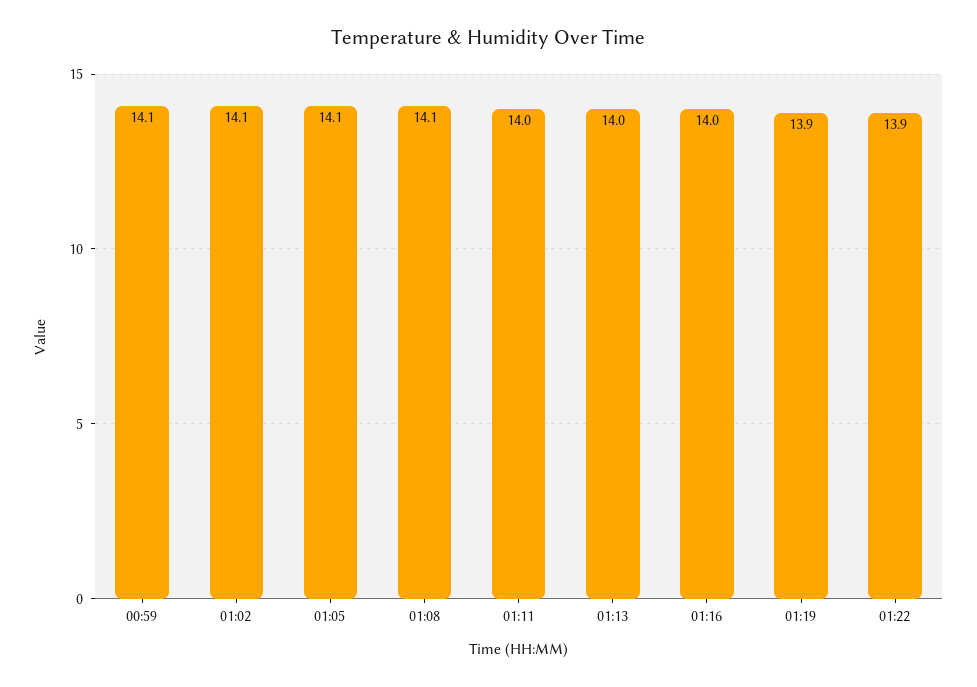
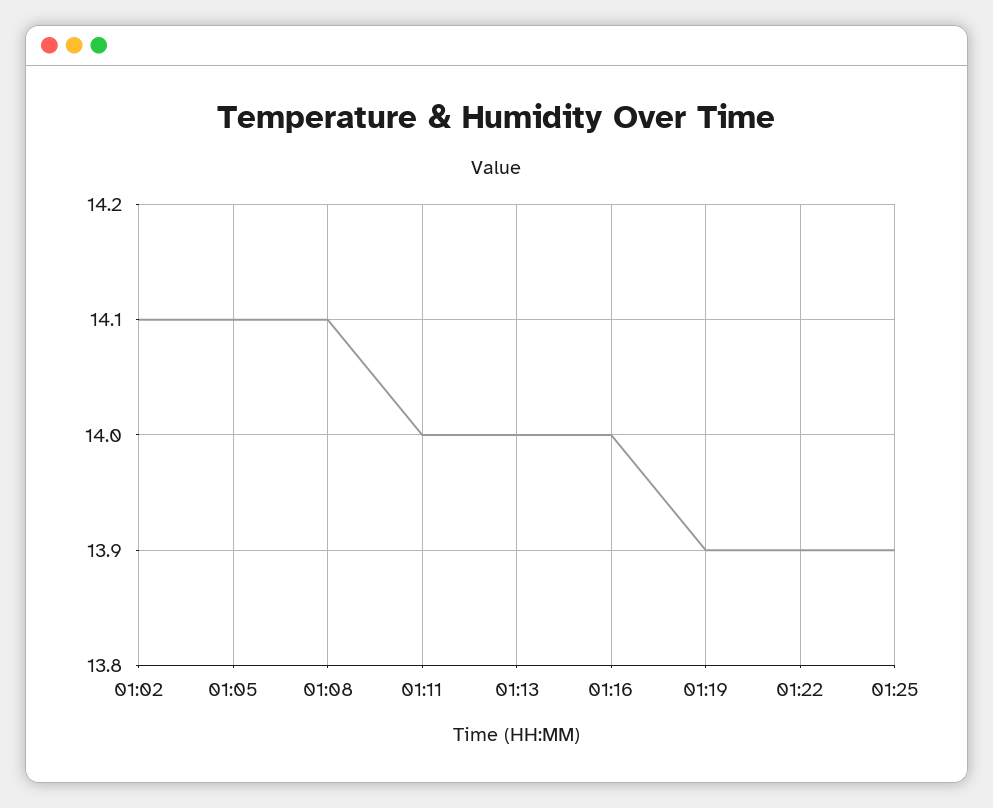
00:59: 14.1 -> none
01:25: none -> 13.9

